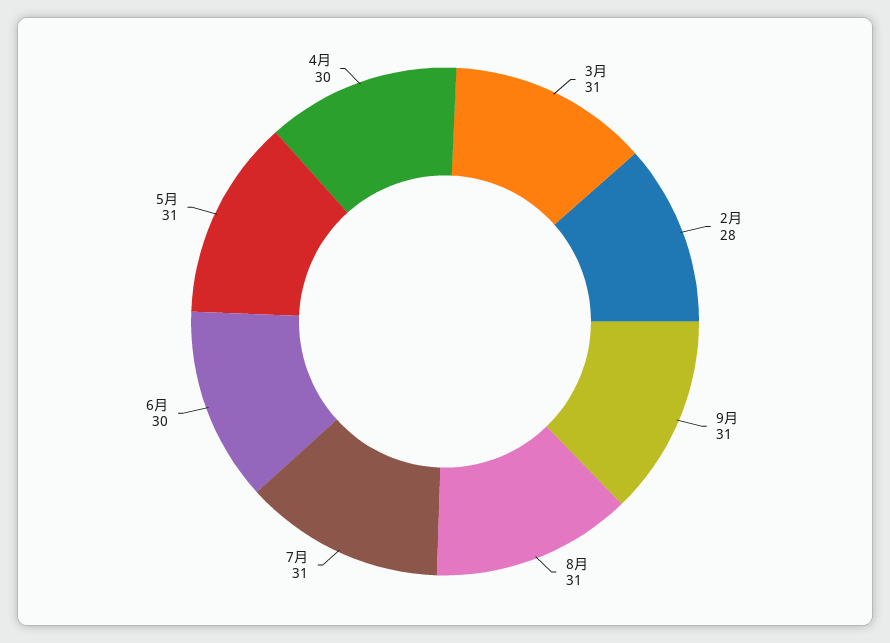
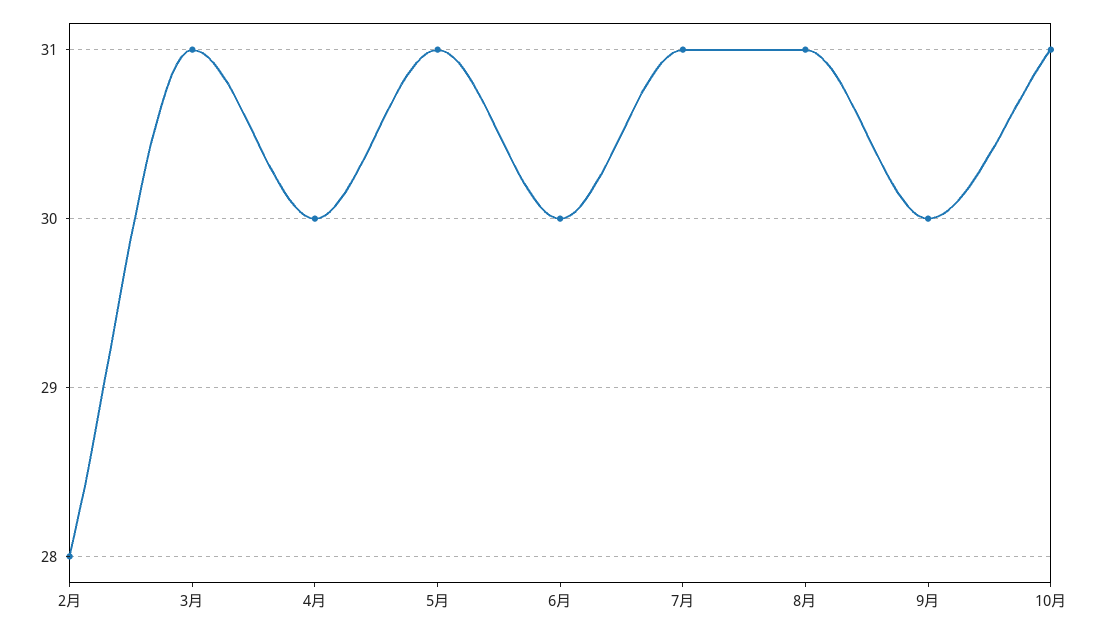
9月: 31 -> 30
10月: none -> 31

